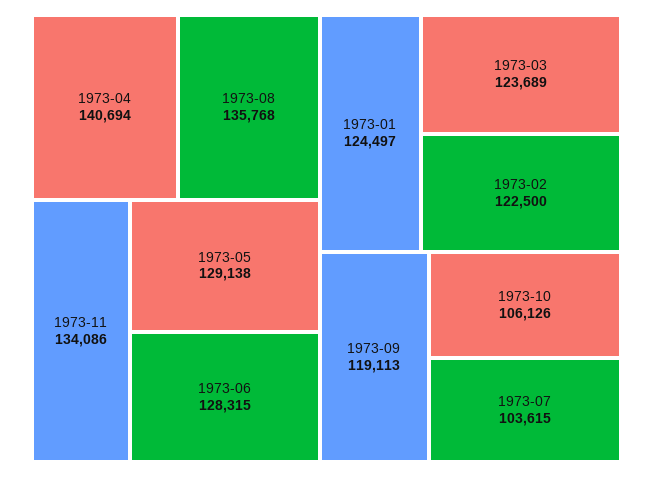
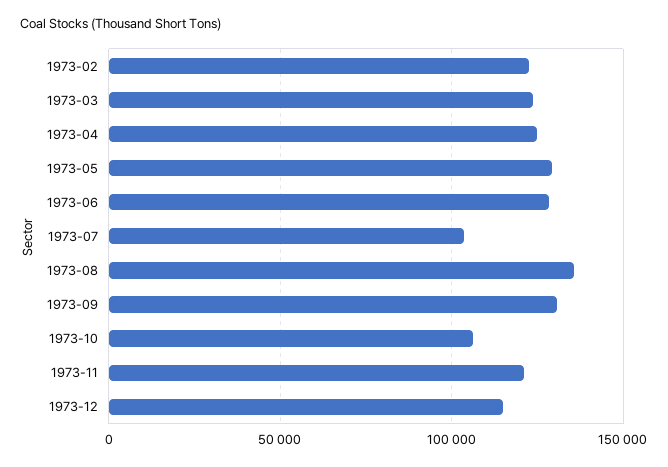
1973-04: 140694 -> 125000
1973-11: 134086 -> 120000
1973-01: 124497 -> none
1973-09: 119113 -> 130000
1973-12: none -> 115000

